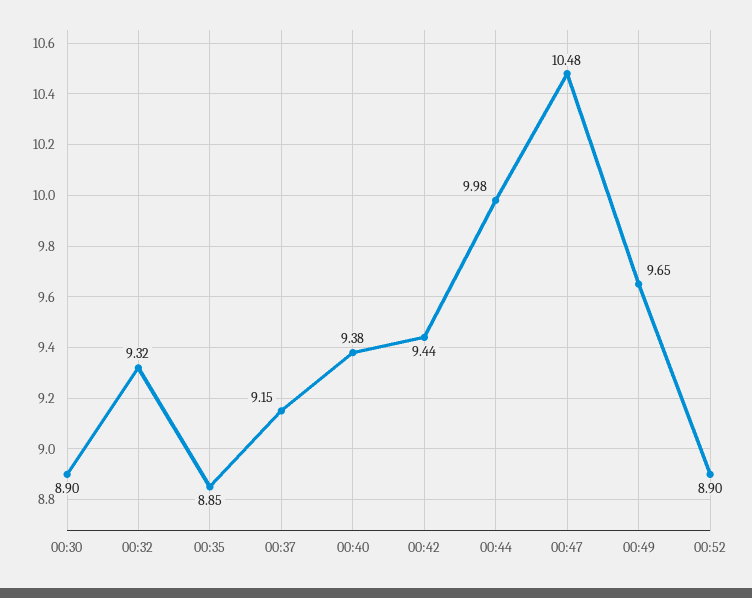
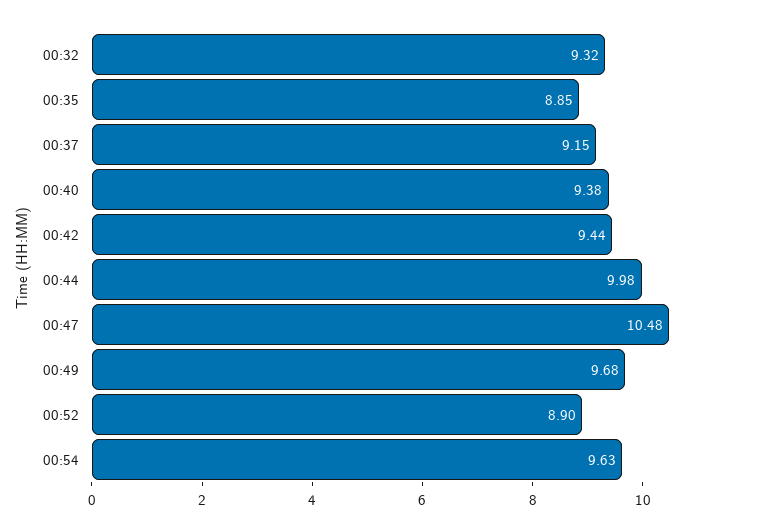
00:30: 8.9 -> none
00:49: 9.65 -> 9.68
00:54: none -> 9.63

